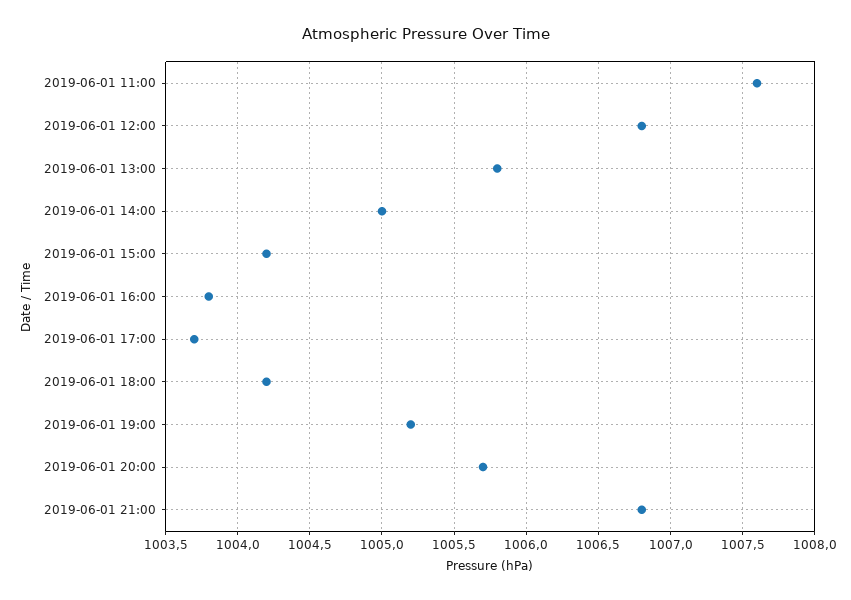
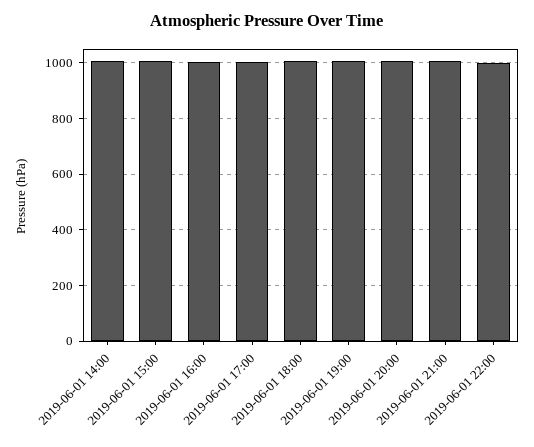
2019-06-01 11:00: 1007.6 -> none
2019-06-01 12:00: 1006.8 -> none
2019-06-01 13:00: 1005.8 -> none
2019-06-01 22:00: none -> 1000

